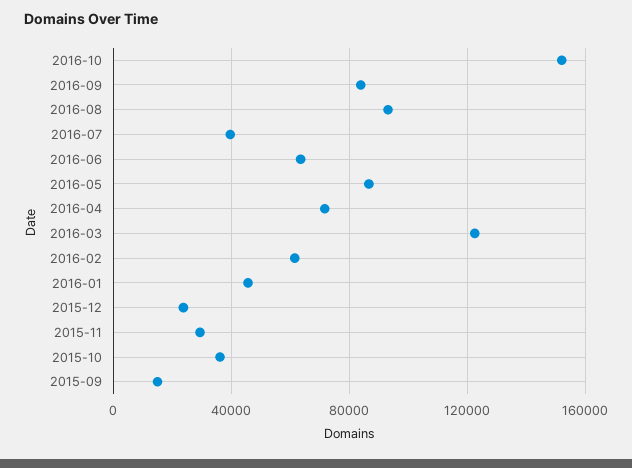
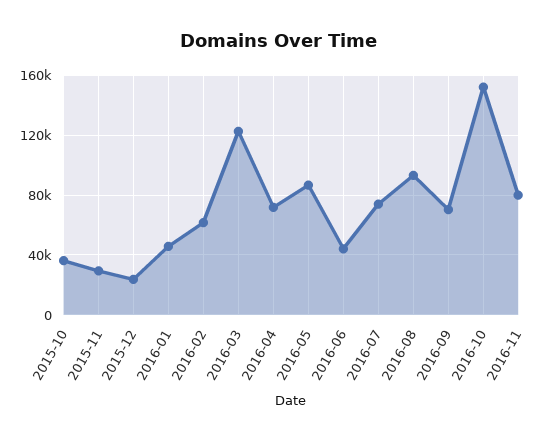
2016-09: 85000 -> 70000
2016-07: 40000 -> 75000
2016-06: 65000 -> 45000
2015-09: 15000 -> none
2016-11: none -> 80000

